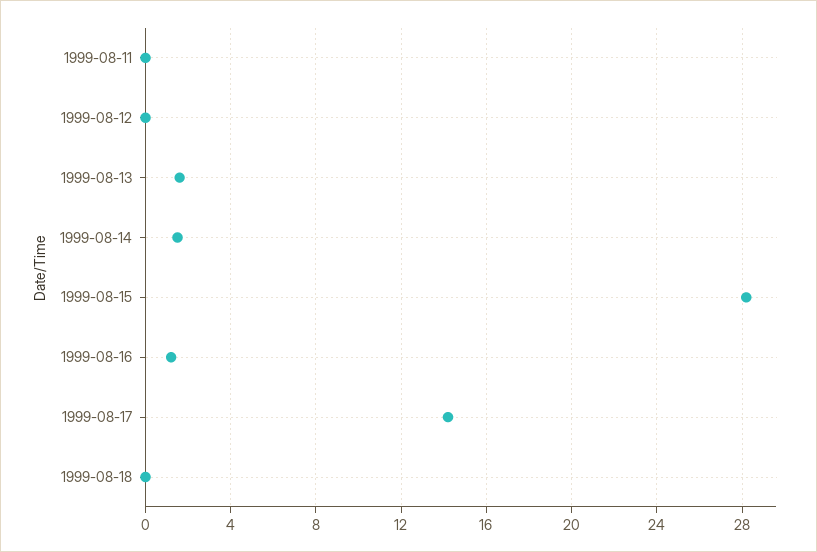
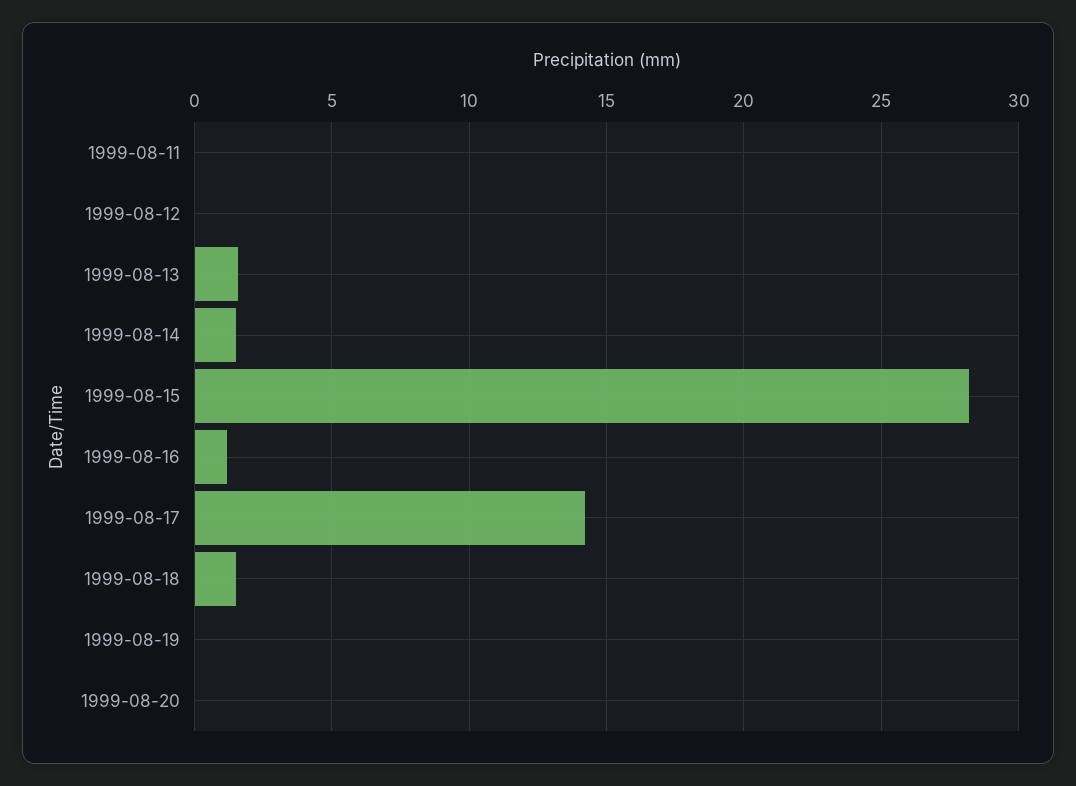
1999-08-18: 0 -> 1.5
1999-08-19: none -> 0
1999-08-20: none -> 0

